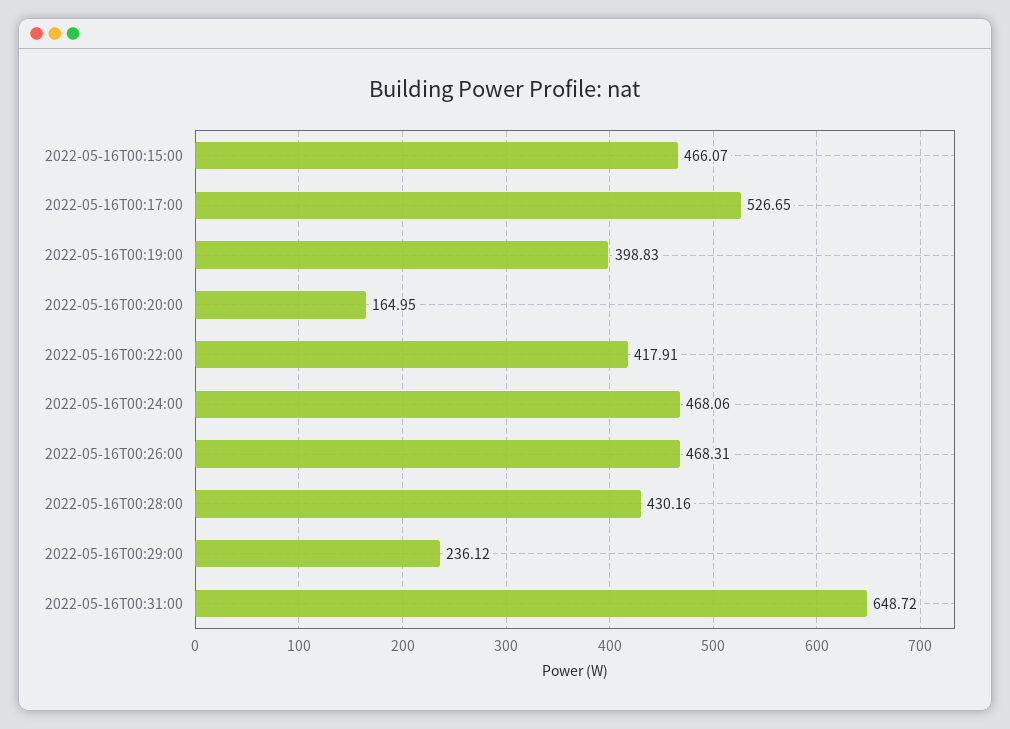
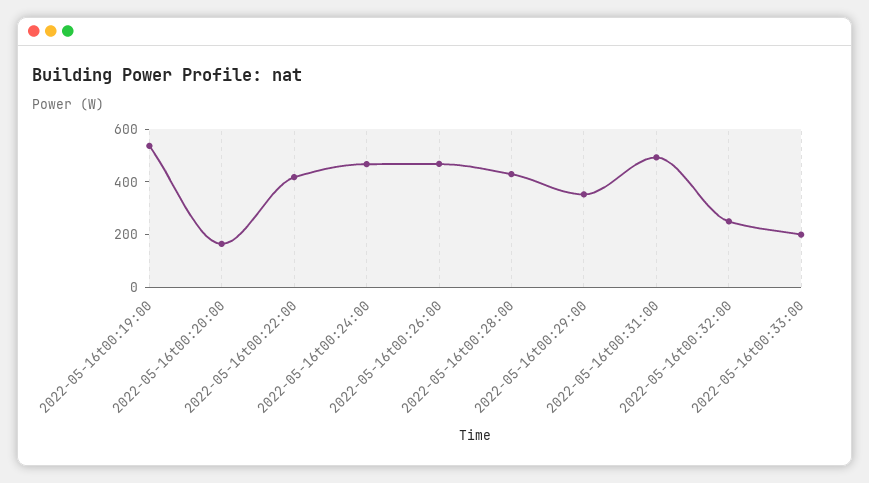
2022-05-16T00:15:00: 466.07 -> none
2022-05-16T00:17:00: 526.65 -> none
2022-05-16T00:19:00: 398.83 -> 550
2022-05-16T00:29:00: 236.12 -> 350
2022-05-16T00:31:00: 648.72 -> 500
2022-05-16t00:32:00: none -> 250
2022-05-16t00:33:00: none -> 200

